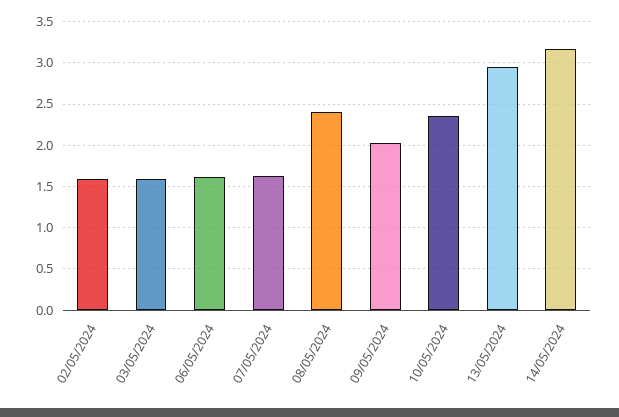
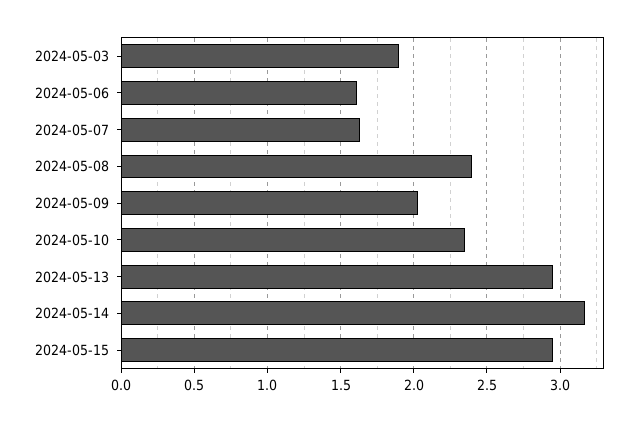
02/05/2024: 1.6 -> none
03/05/2024: 1.6 -> 1.9
2024-05-15: none -> 2.95

